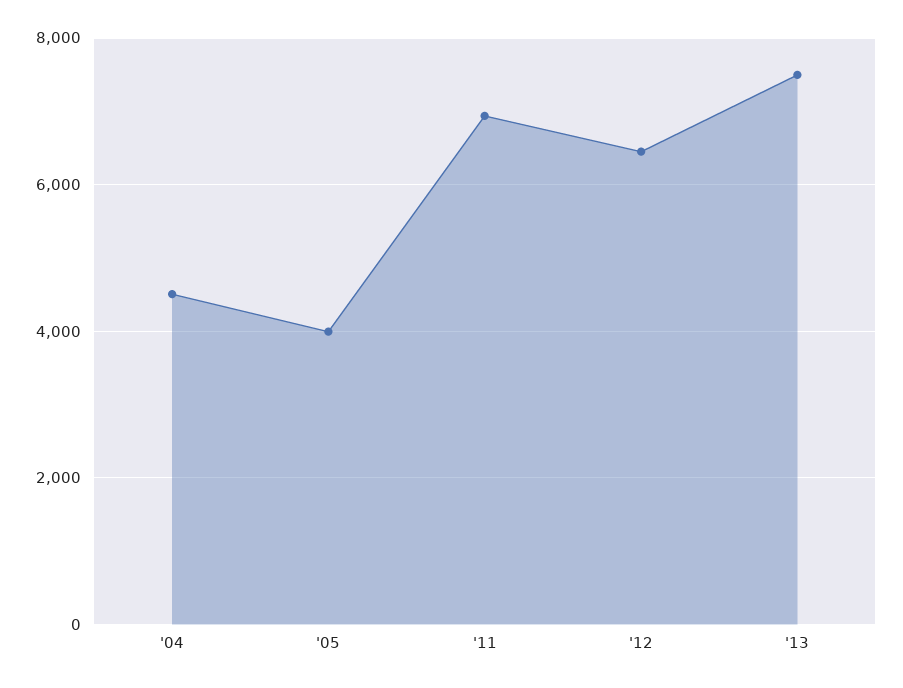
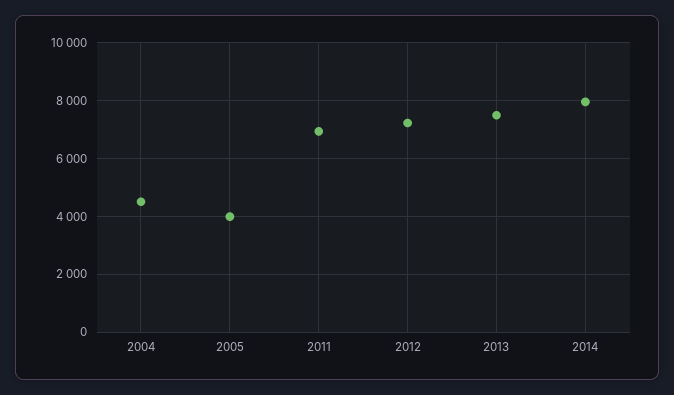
'12: 6400 -> 7250
2014: none -> 8000

